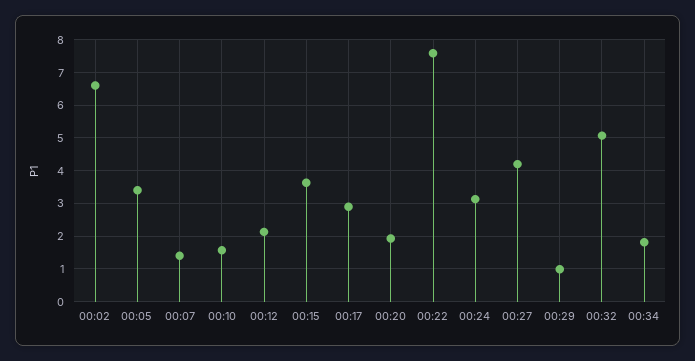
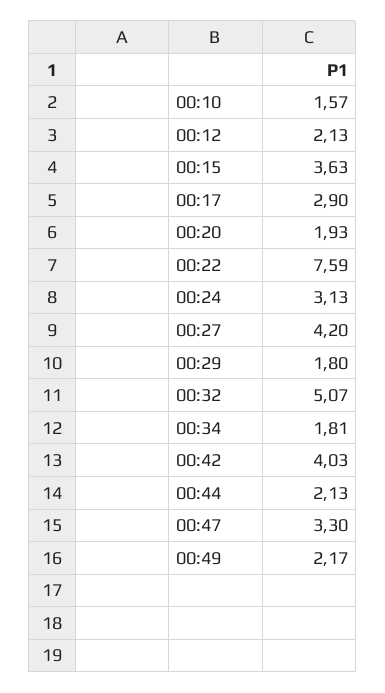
00:02: 6.6 -> none
00:05: 3.4 -> none
00:07: 1.4 -> none
00:29: 1 -> 1.8
00:42: none -> 4.03
00:44: none -> 2.13
00:47: none -> 3.3
00:49: none -> 2.17

